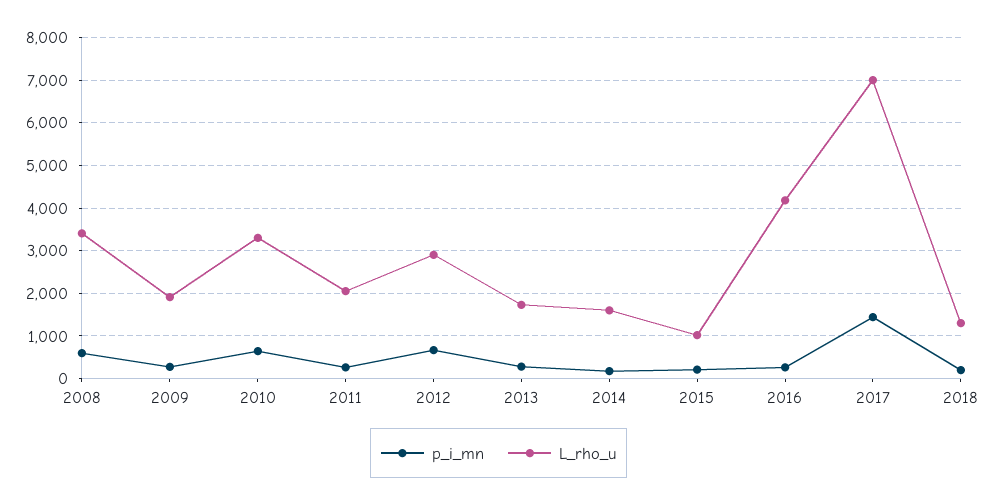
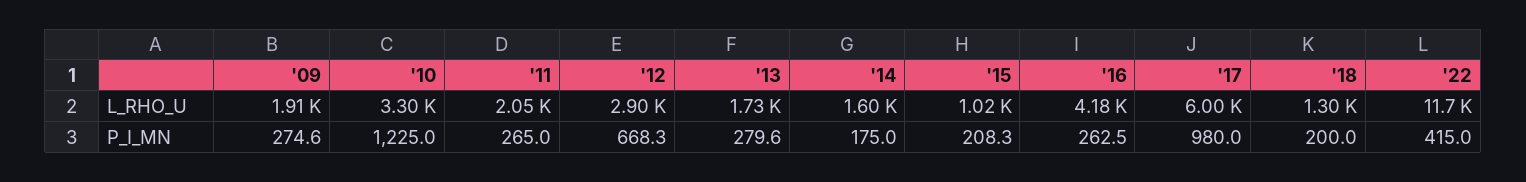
p_i_mn, 2008: 600 -> none
L_rho_u, 2008: 3400 -> none
p_i_mn, 2010: 600 -> 1225
p_i_mn, 2017: 1400 -> 980
L_rho_u, 2017: 7000 -> 6000
L_rho_u, '22: none -> 11700
p_i_mn, '22: none -> 415

